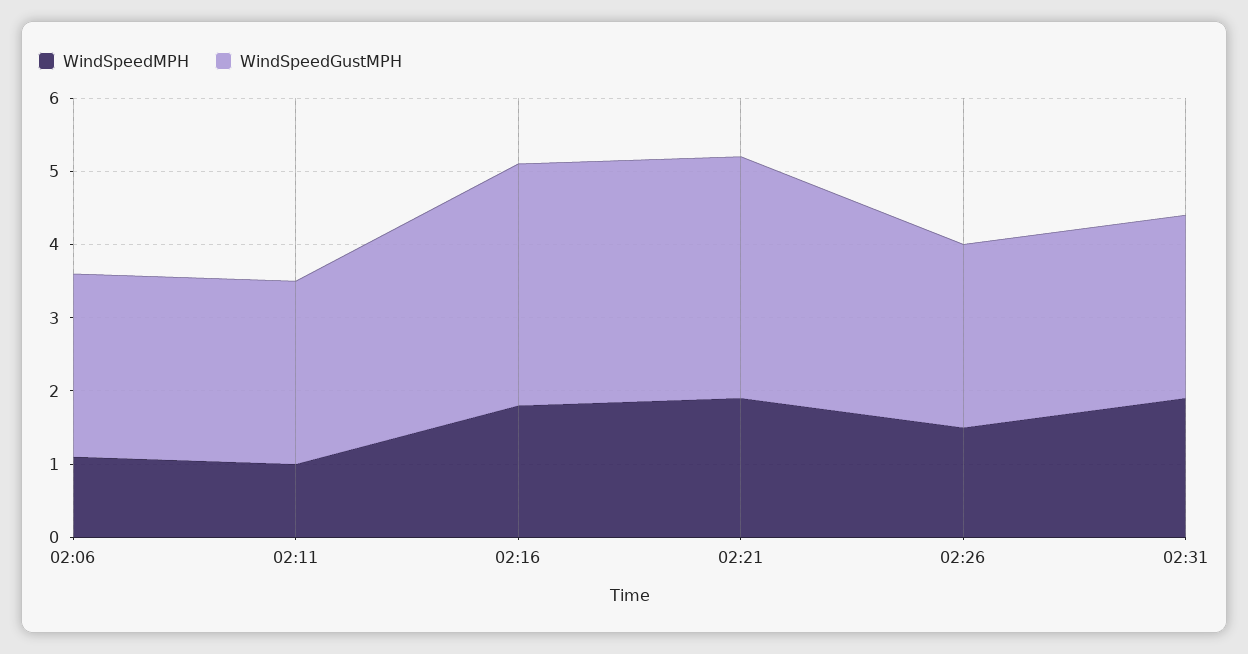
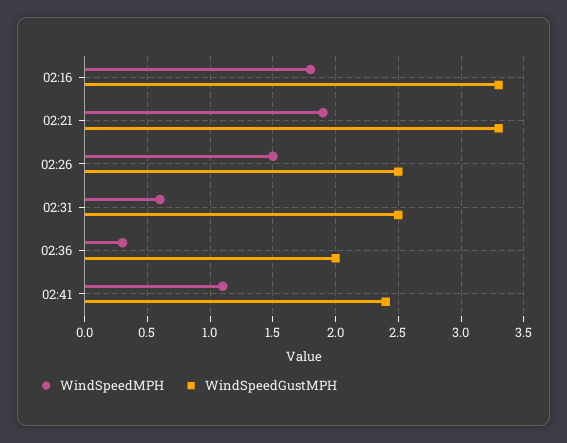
WindSpeedMPH, 02:06: 1 -> none
WindSpeedGustMPH, 02:06: 2.5 -> none
WindSpeedMPH, 02:11: 1 -> none
WindSpeedGustMPH, 02:11: 2.5 -> none
WindSpeedMPH, 02:31: 2 -> 0.6
WindSpeedMPH, 02:36: none -> 0.3
WindSpeedGustMPH, 02:36: none -> 2
WindSpeedMPH, 02:41: none -> 1.1
WindSpeedGustMPH, 02:41: none -> 2.4

